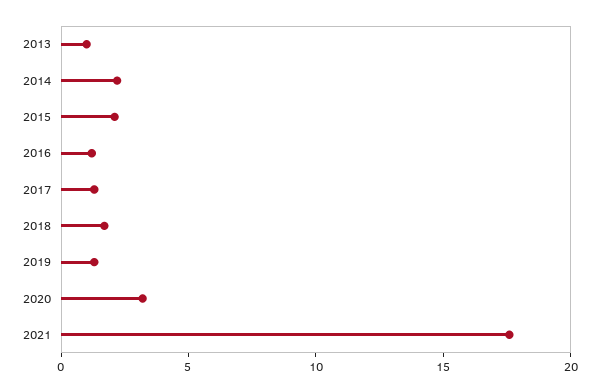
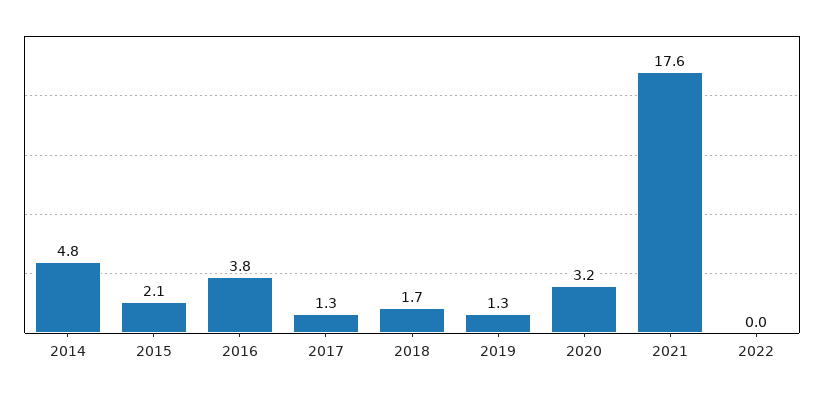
2013: 1 -> none
2014: 2 -> 4.8
2016: 1 -> 3.8
2022: none -> 0

